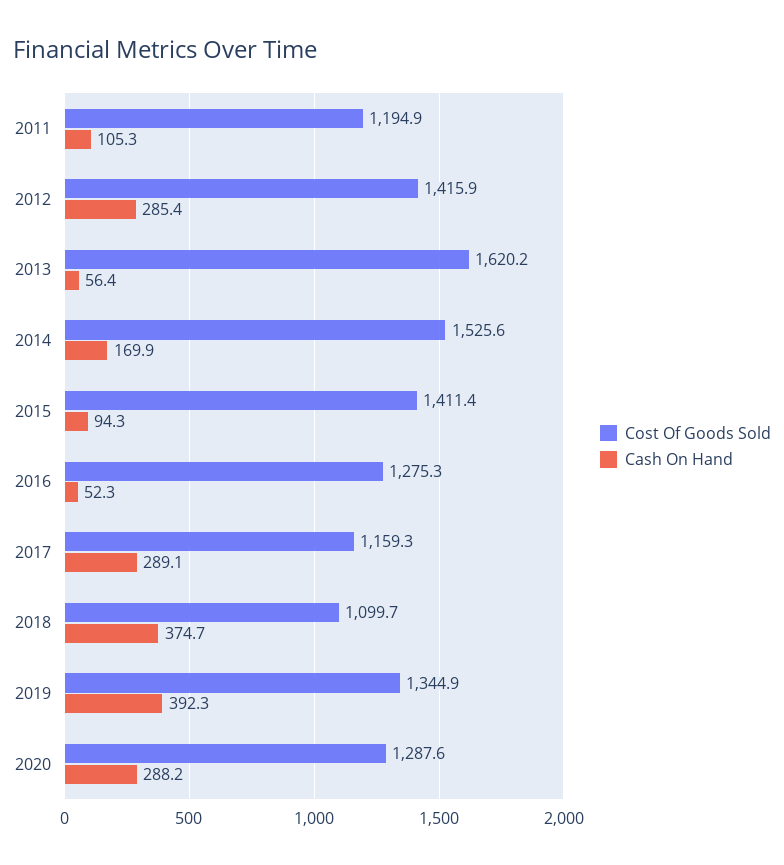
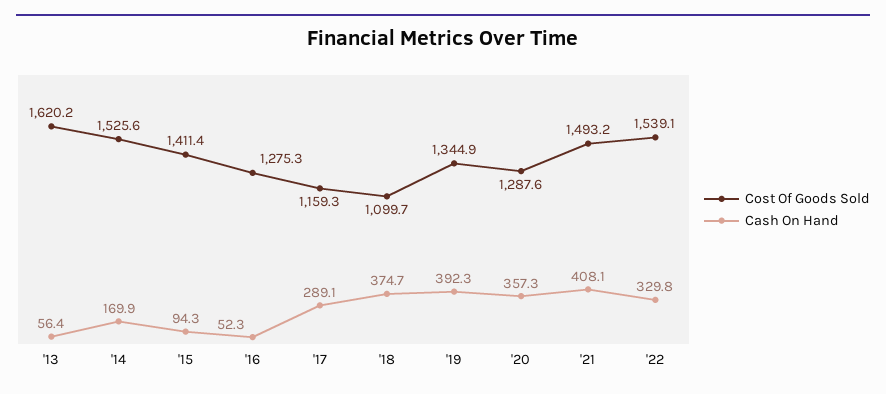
Cost Of Goods Sold, 2011: 1194.9 -> none
Cash On Hand, 2011: 105.3 -> none
Cost Of Goods Sold, 2012: 1415.9 -> none
Cash On Hand, 2012: 285.4 -> none
Cash On Hand, 2020: 288.2 -> 357.3
Cost Of Goods Sold, '21: none -> 1493.2
Cash On Hand, '21: none -> 408.1
Cost Of Goods Sold, '22: none -> 1539.1
Cash On Hand, '22: none -> 329.8

